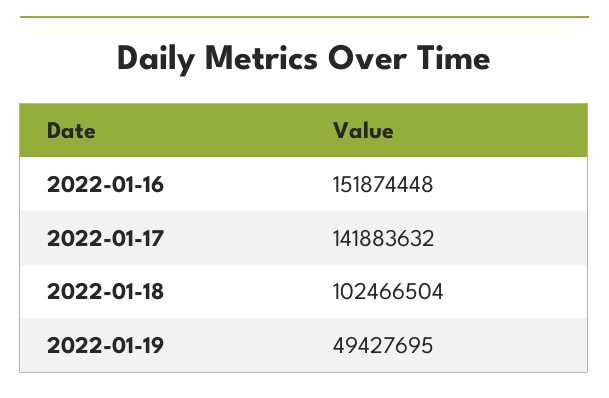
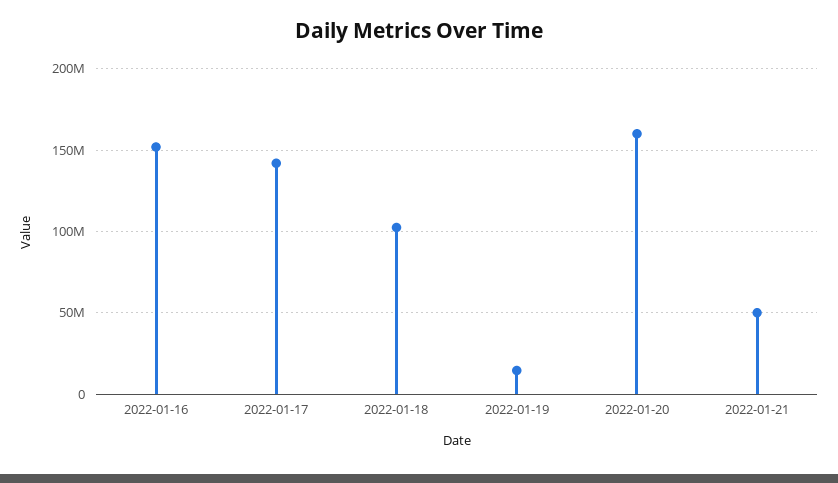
2022-01-19: 49427695 -> 15000000
2022-01-20: none -> 160000000
2022-01-21: none -> 50000000

